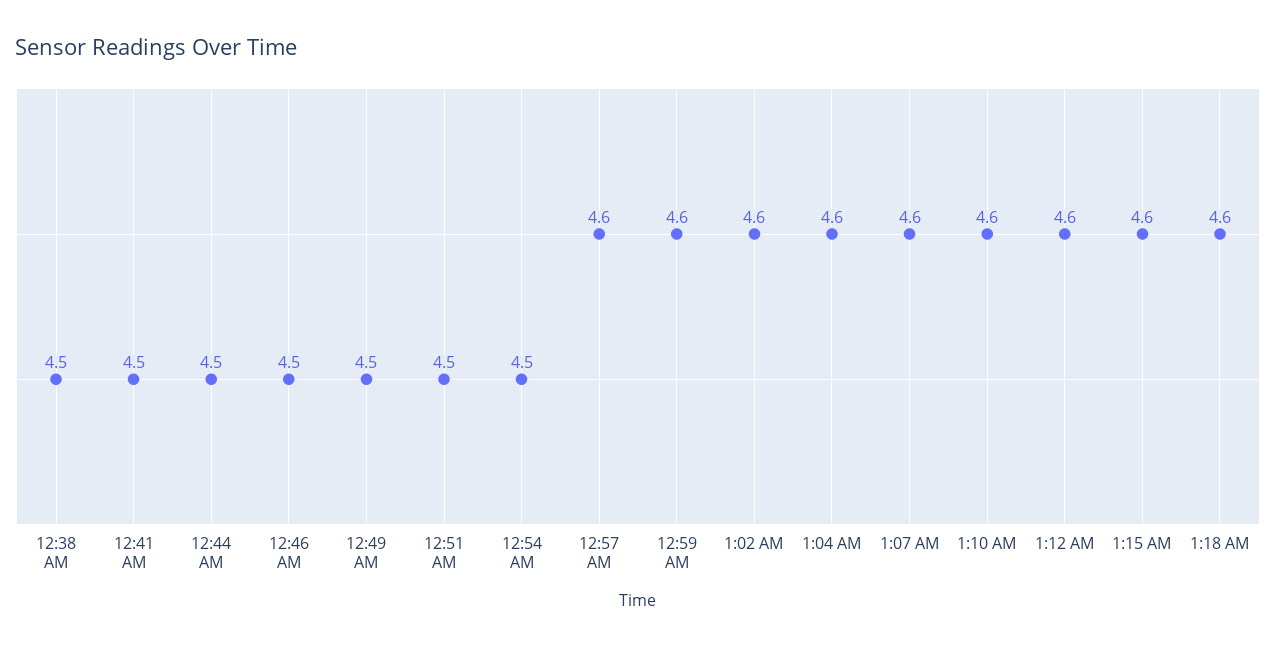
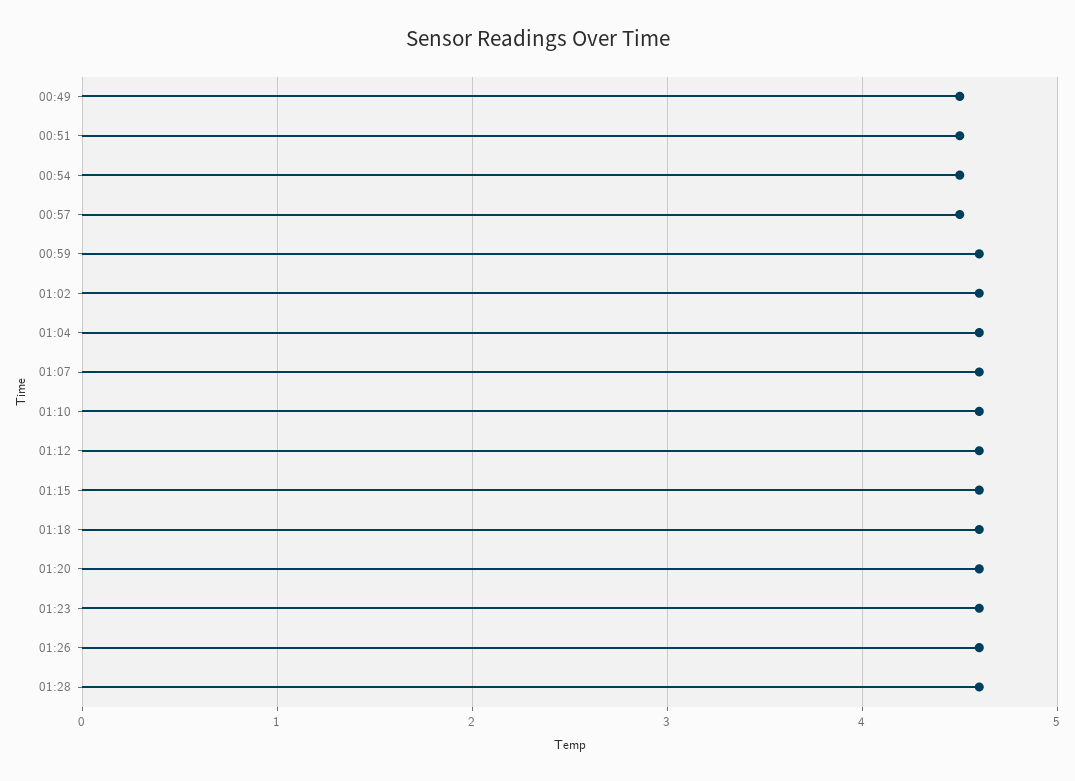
12:38 AM: 4.5 -> none
12:41 AM: 4.5 -> none
12:44 AM: 4.5 -> none
12:46 AM: 4.5 -> none
12:57 AM: 4.6 -> 4.5
01:20: none -> 4.6
01:23: none -> 4.6
01:26: none -> 4.6
01:28: none -> 4.6

